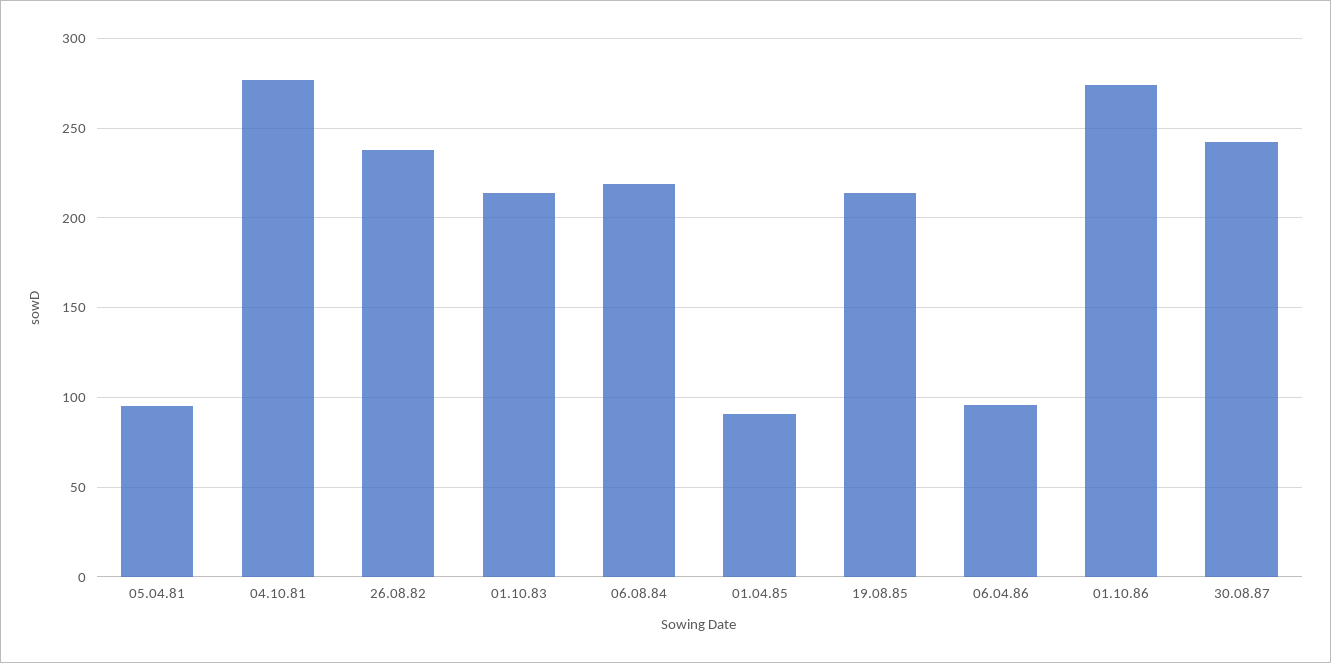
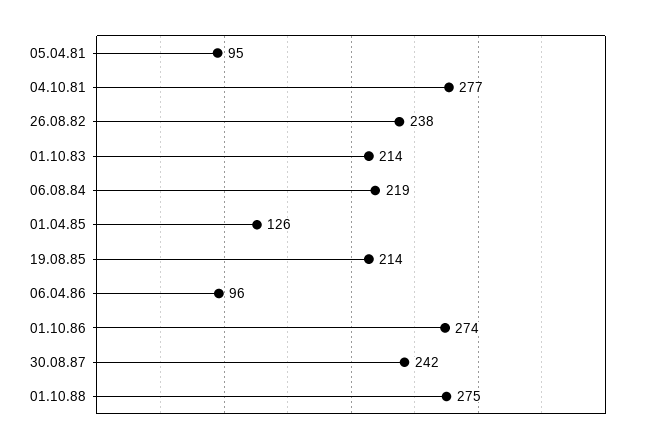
01.04.85: 90 -> 126
01.10.88: none -> 275

